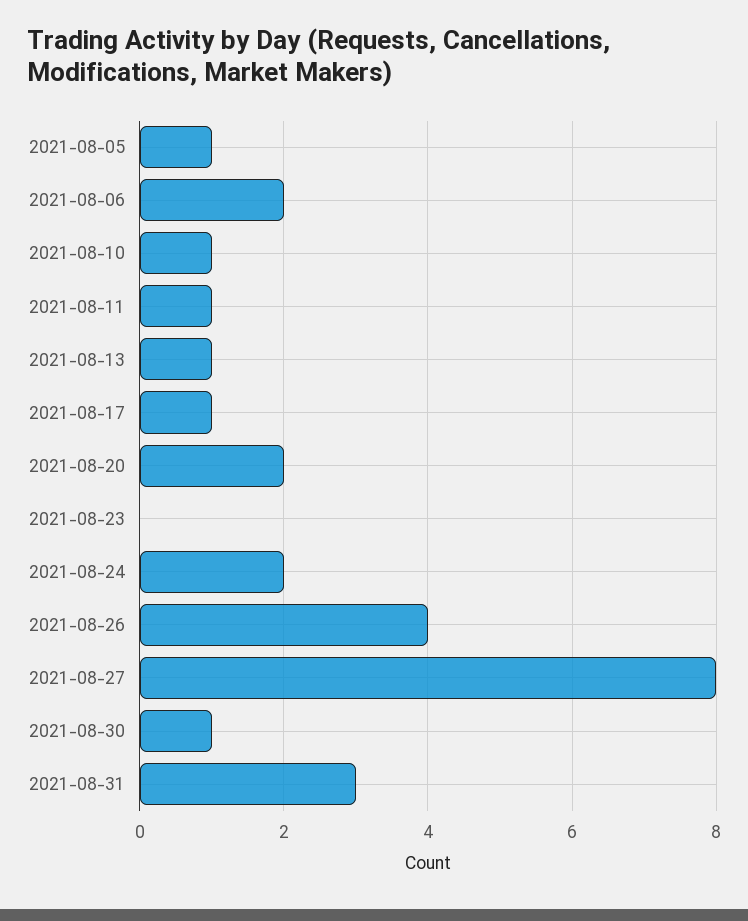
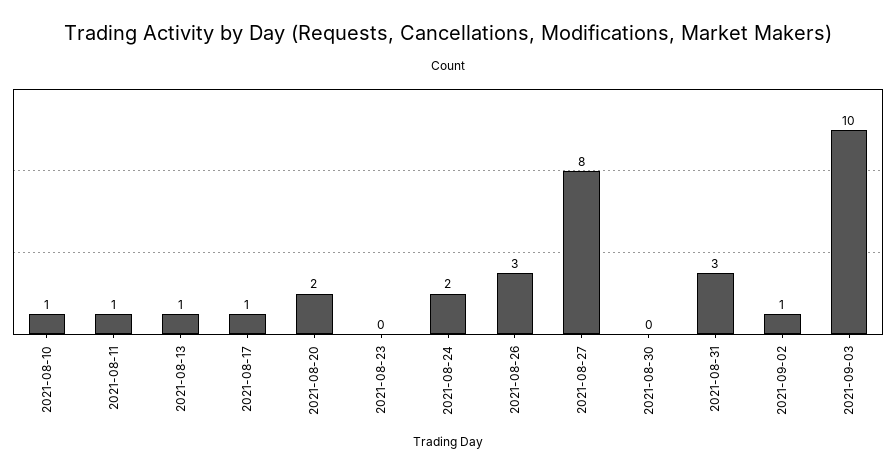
2021-08-05: 1 -> none
2021-08-06: 2 -> none
2021-08-26: 4 -> 3
2021-08-30: 1 -> 0
2021-09-02: none -> 1
2021-09-03: none -> 10

